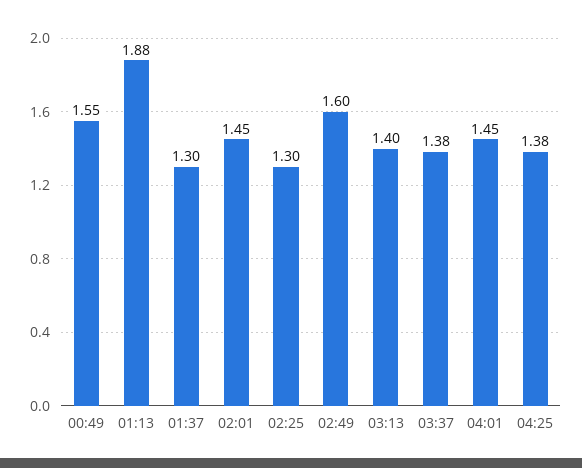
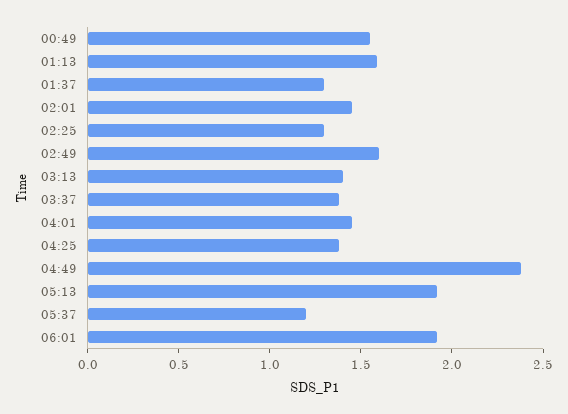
01:13: 1.88 -> 1.6
04:49: none -> 2.4
05:13: none -> 1.9
05:37: none -> 1.2
06:01: none -> 1.9

